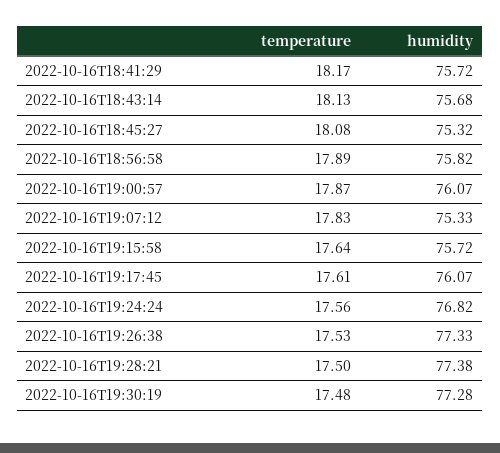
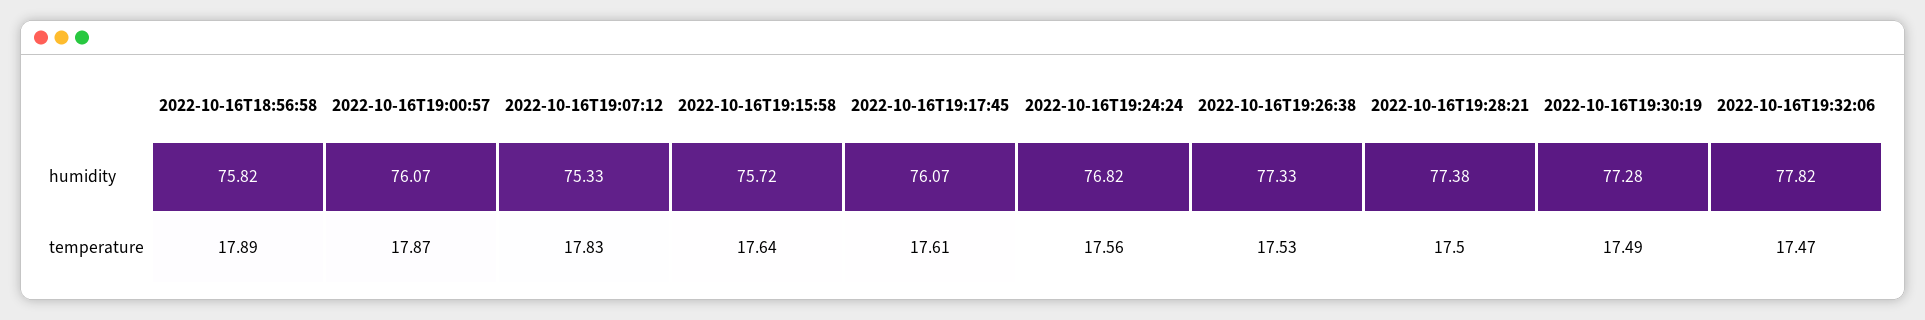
temperature, 2022-10-16T18:41:29: 18.17 -> none
humidity, 2022-10-16T18:41:29: 75.72 -> none
temperature, 2022-10-16T18:43:14: 18.13 -> none
humidity, 2022-10-16T18:43:14: 75.68 -> none
temperature, 2022-10-16T18:45:27: 18.08 -> none
humidity, 2022-10-16T18:45:27: 75.32 -> none
temperature, 2022-10-16T19:30:19: 17.48 -> 17.49
humidity, 2022-10-16T19:32:06: none -> 77.82
temperature, 2022-10-16T19:32:06: none -> 17.47

